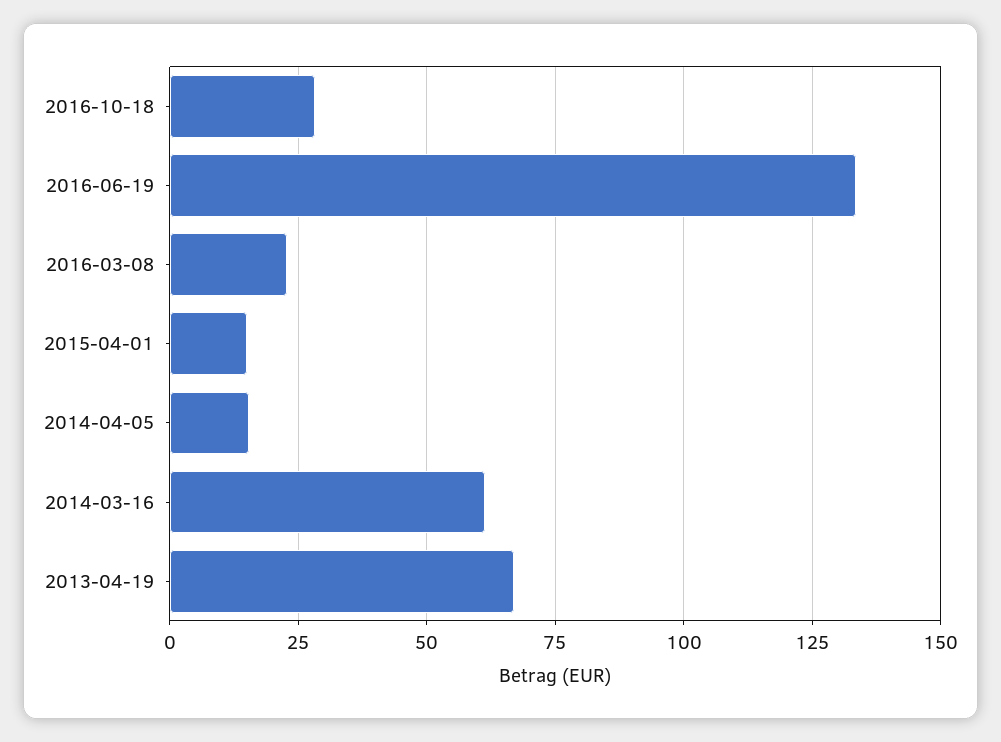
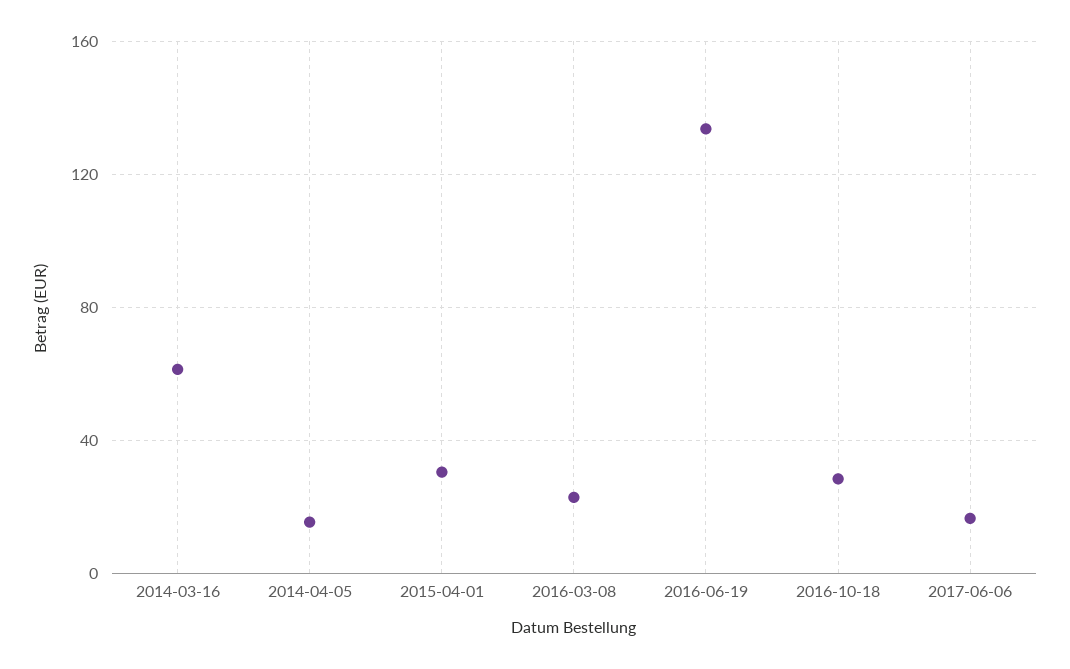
2015-04-01: 15 -> 30
2013-04-19: 67.5 -> none
2017-06-06: none -> 15

